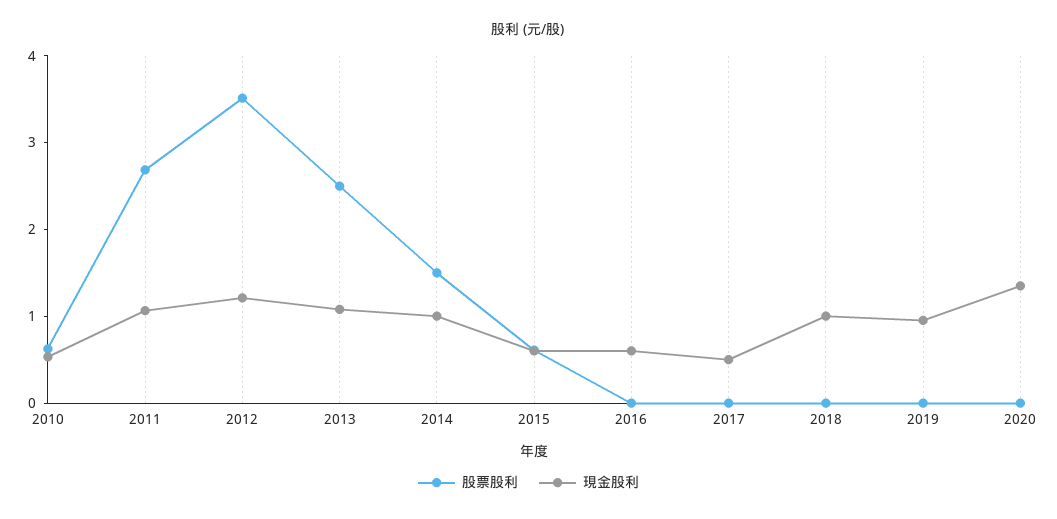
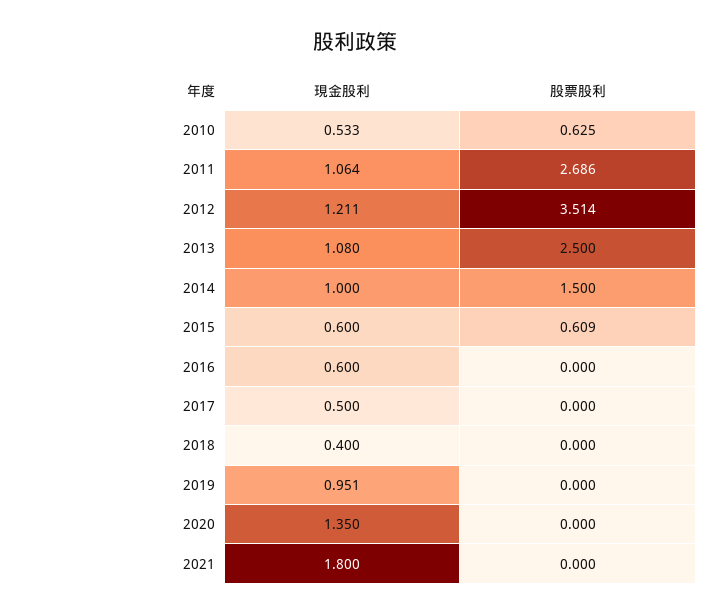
現金股利, 2018: 1 -> 0.4
現金股利, 2021: none -> 1.8
股票股利, 2021: none -> 0

